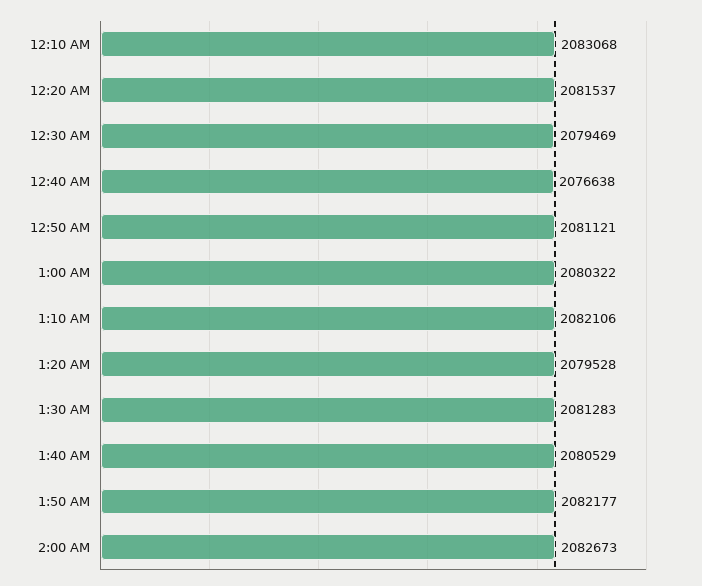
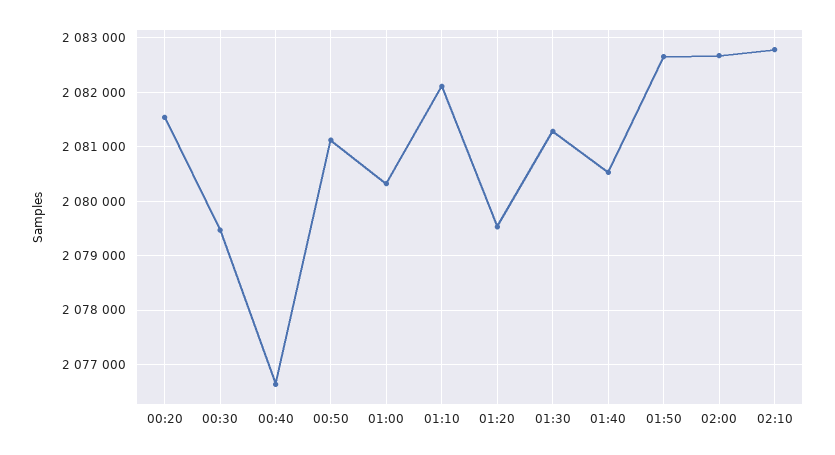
12:10 AM: 2083068 -> none
1:50 AM: 2082177 -> 2082600
02:10: none -> 2082800

